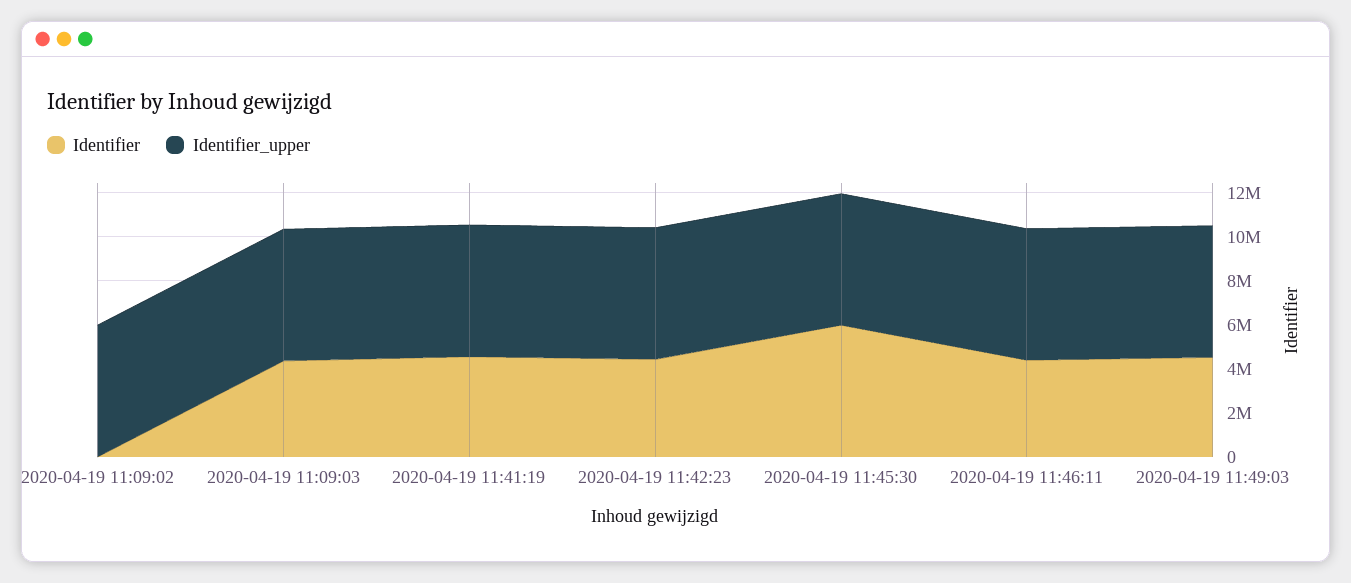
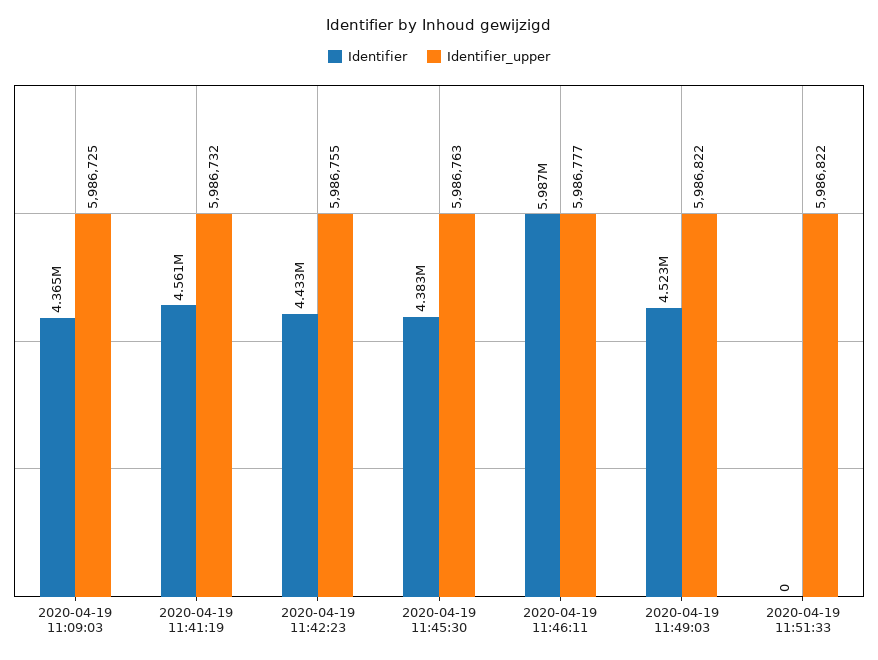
Identifier, 2020-04-19 11:09:02: 0 -> none
Identifier_upper, 2020-04-19 11:09:02: 6000000 -> none
Identifier, 2020-04-19 11:45:30: 6000000 -> 4383000
Identifier, 2020-04-19 11:46:11: 4500000 -> 5987000
Identifier, 2020-04-19 11:51:33: none -> 0
Identifier_upper, 2020-04-19 11:51:33: none -> 5986822

